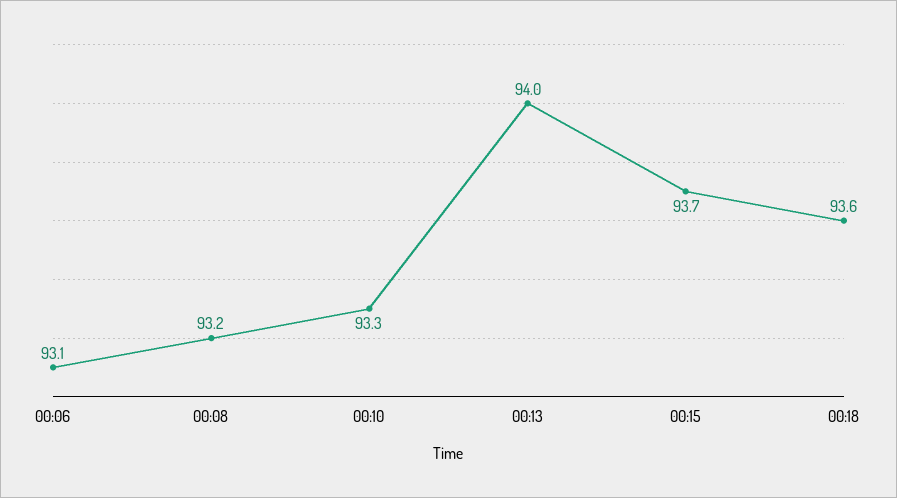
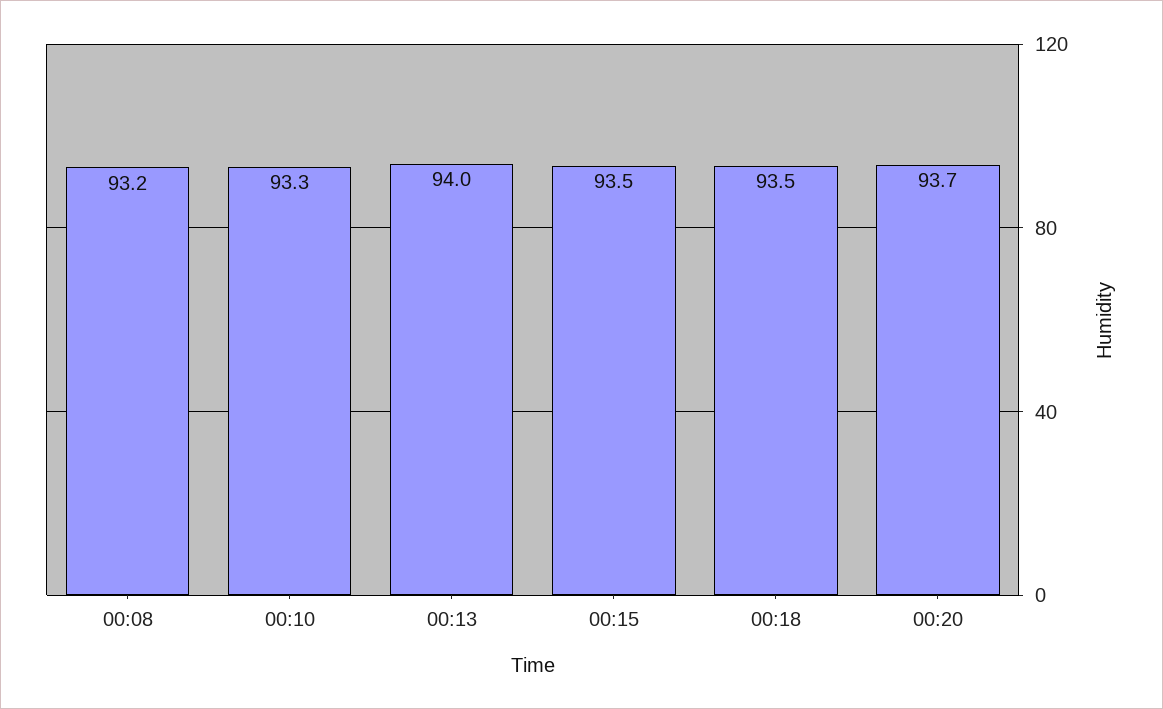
00:06: 93.1 -> none
00:15: 93.7 -> 93.5
00:18: 93.6 -> 93.5
00:20: none -> 93.7

